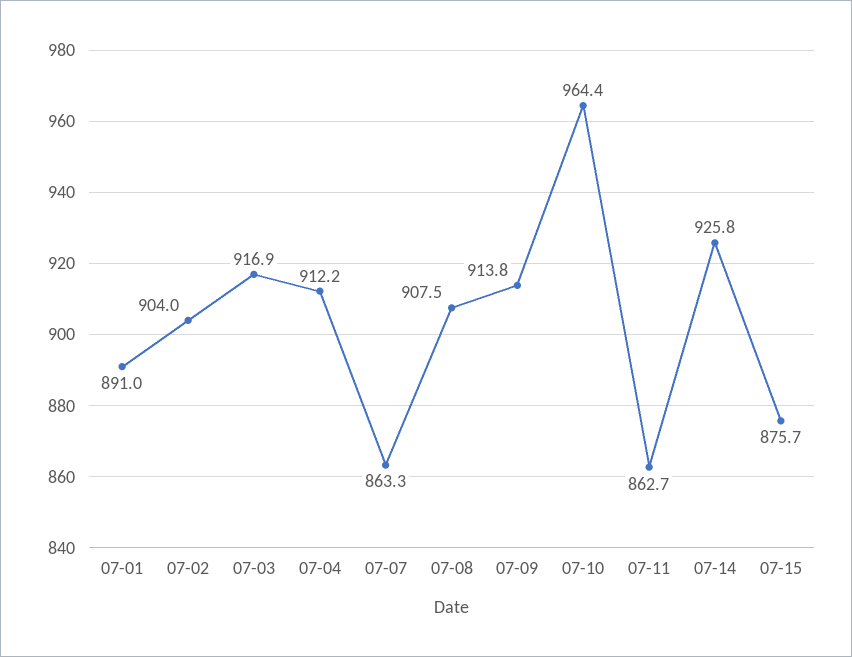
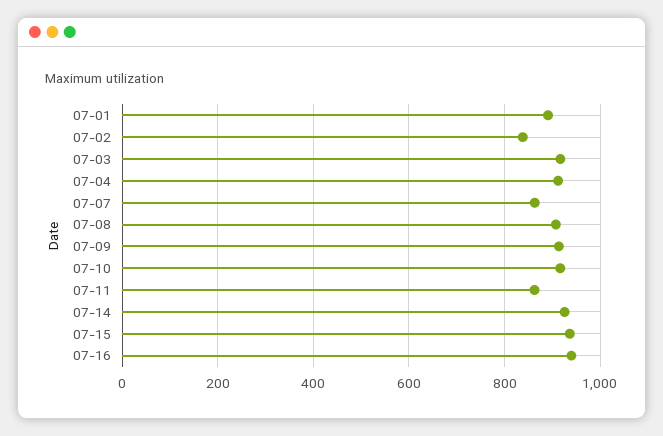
07-02: 904 -> 840
07-10: 964.4 -> 920
07-15: 875.7 -> 940
07-16: none -> 940

